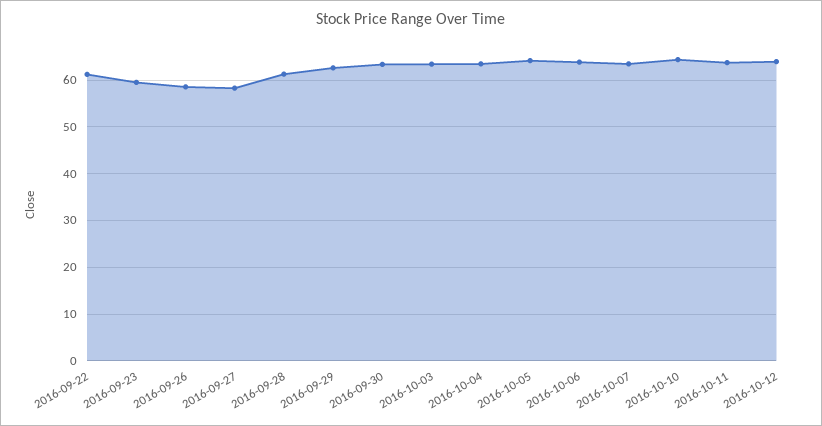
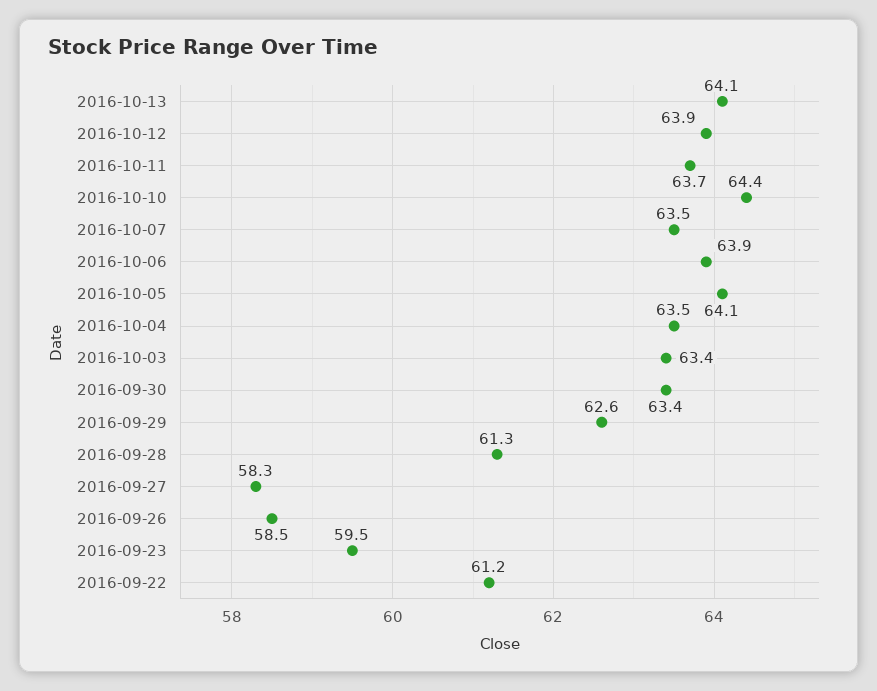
2016-10-13: none -> 64.1

